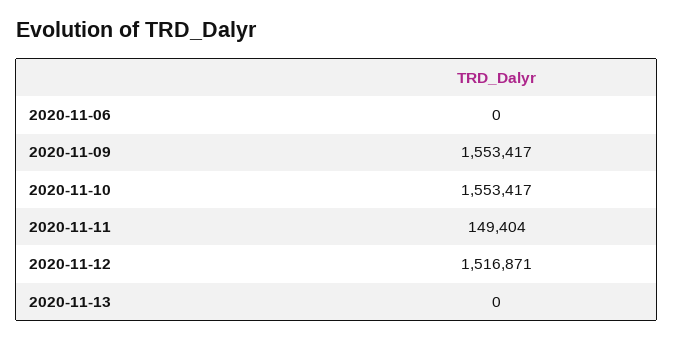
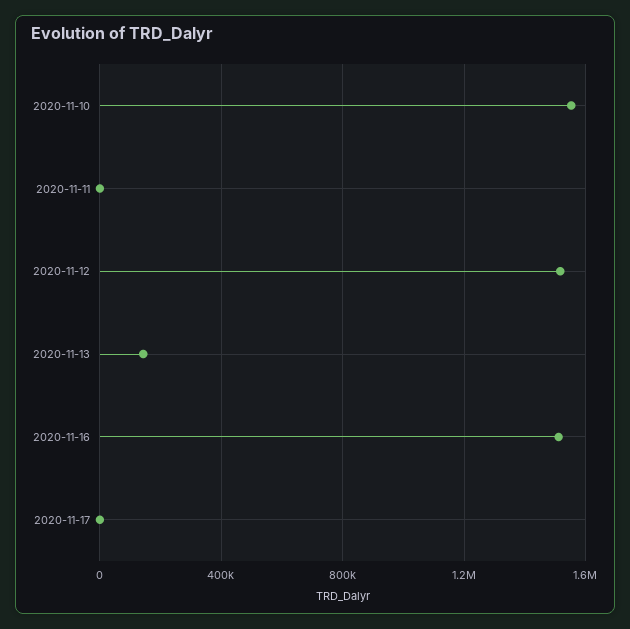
2020-11-06: 0 -> none
2020-11-09: 1553417 -> none
2020-11-11: 149404 -> 0
2020-11-13: 0 -> 150000
2020-11-16: none -> 1500000
2020-11-17: none -> 0

